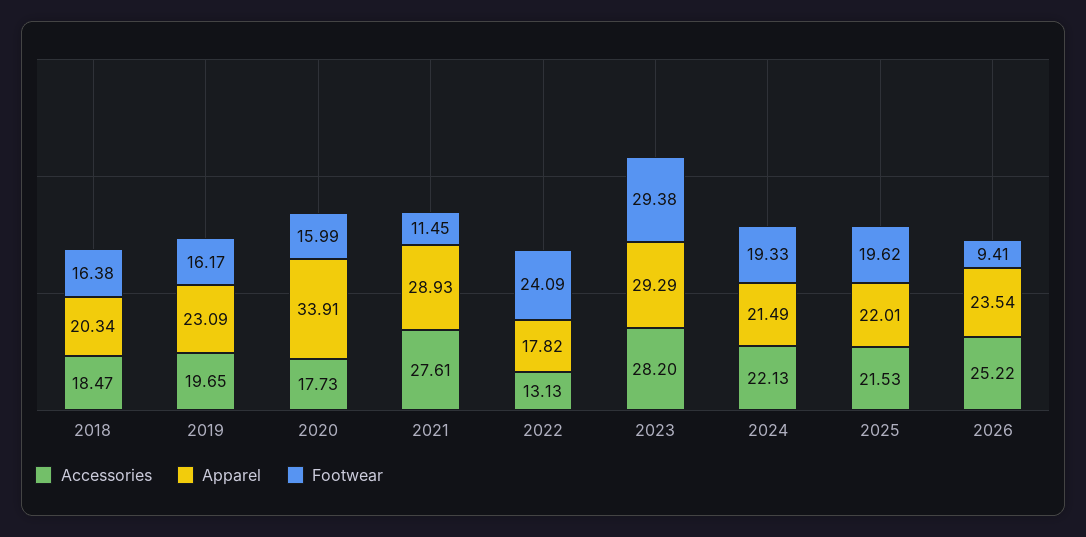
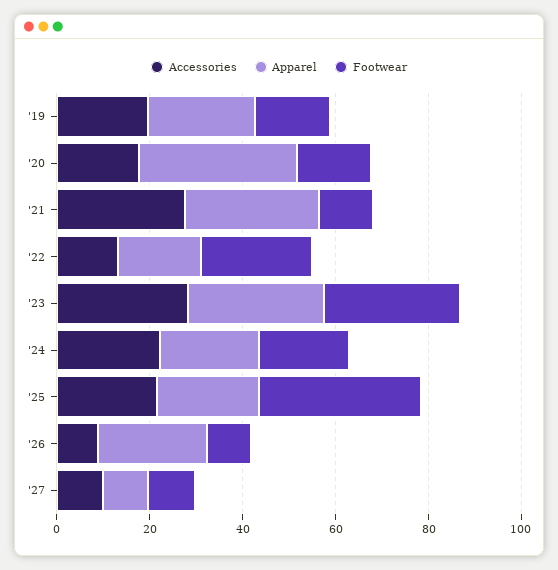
Accessories, 2018: 18.47 -> none
Apparel, 2018: 20.34 -> none
Footwear, 2018: 16.38 -> none
Footwear, 2025: 19.62 -> 35
Accessories, 2026: 25.22 -> 10
Accessories, '27: none -> 10
Apparel, '27: none -> 10
Footwear, '27: none -> 10

